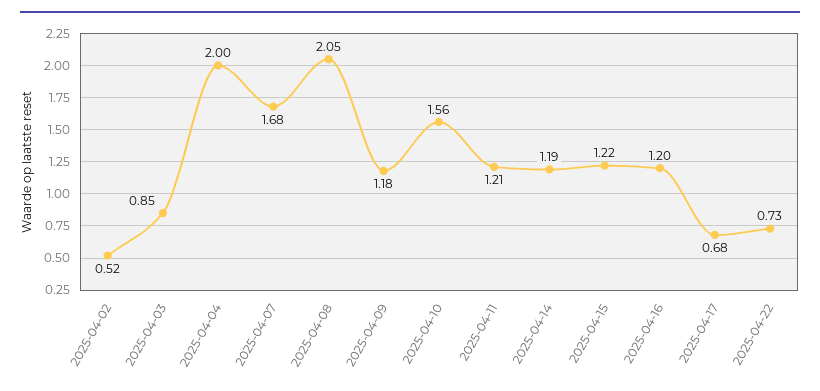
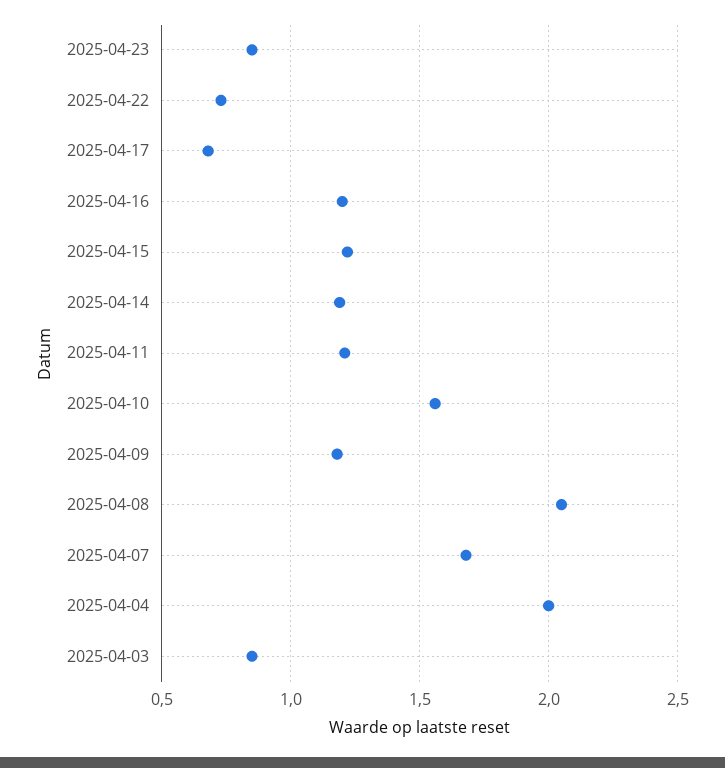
2025-04-02: 0.52 -> none
2025-04-23: none -> 0.85

